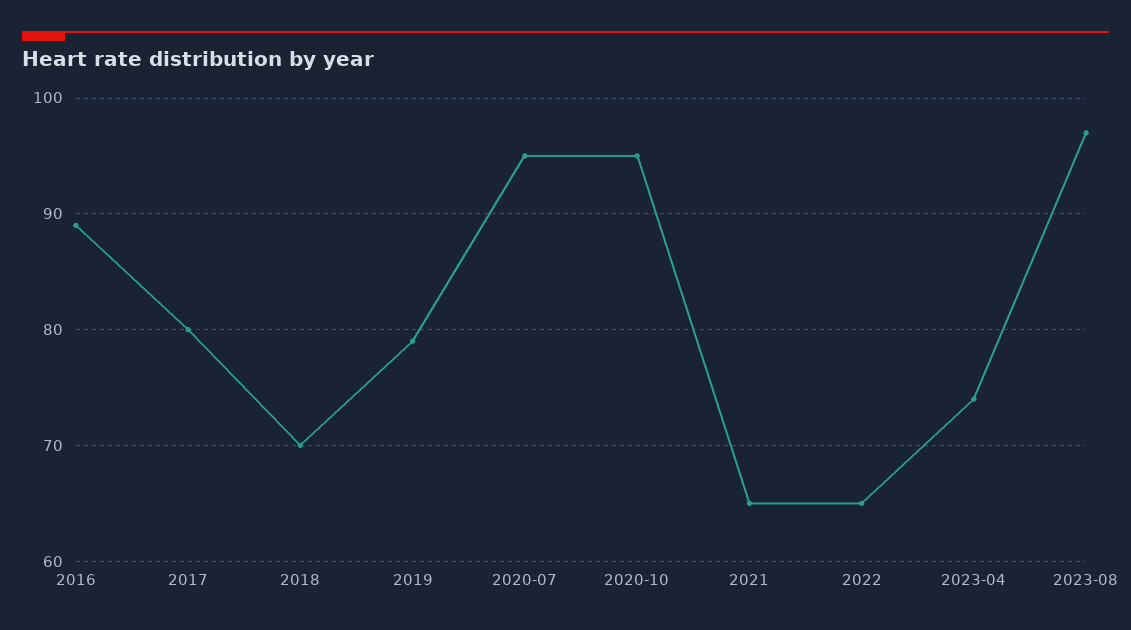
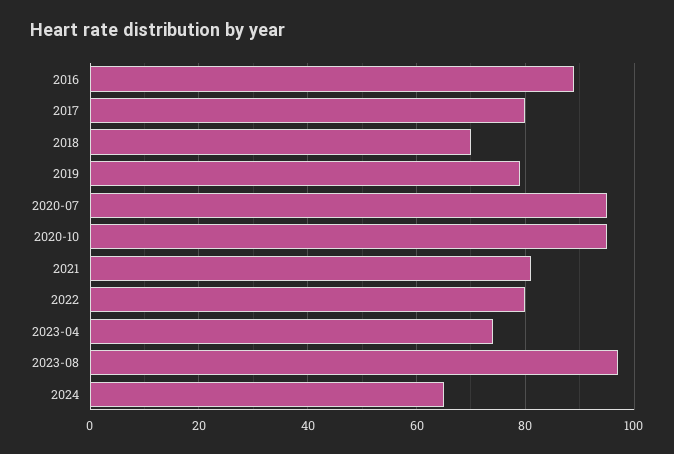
2021: 65 -> 80
2022: 65 -> 80
2024: none -> 65

